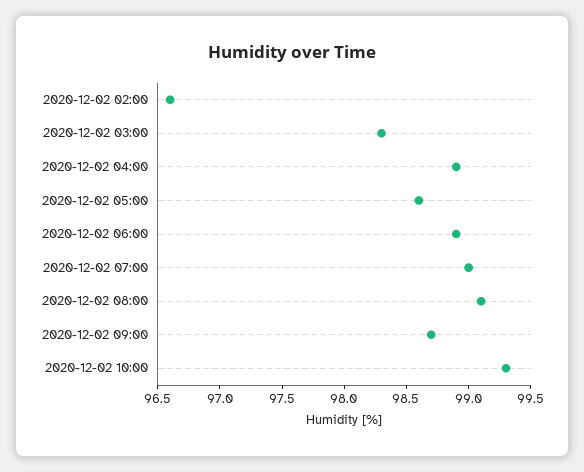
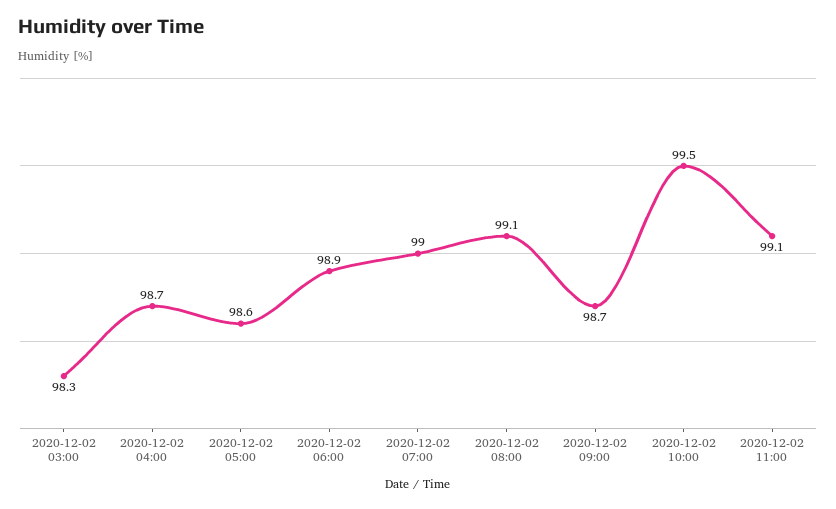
2020-12-02 02:00: 96.6 -> none
2020-12-02 04:00: 98.9 -> 98.7
2020-12-02 10:00: 99.3 -> 99.5
2020-12-02 11:00: none -> 99.1

